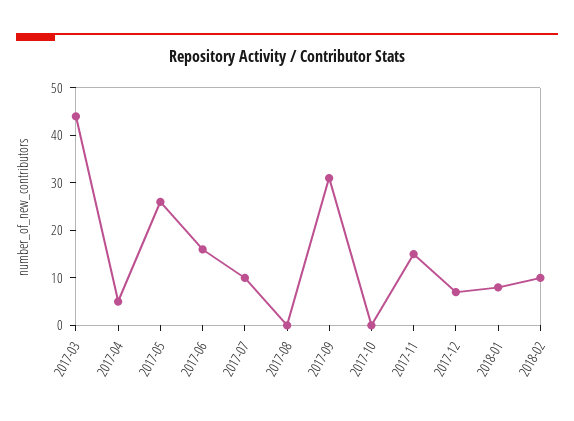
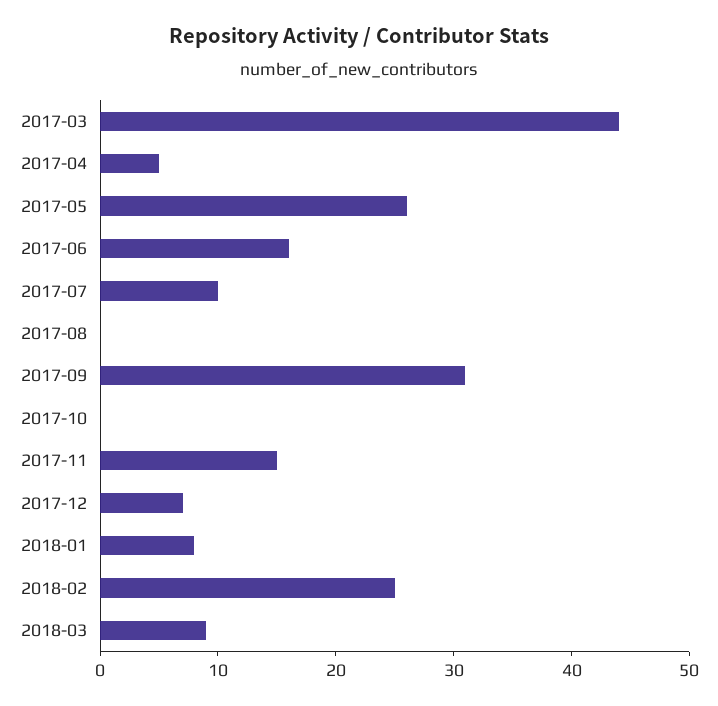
2018-02: 10 -> 25
2018-03: none -> 9

